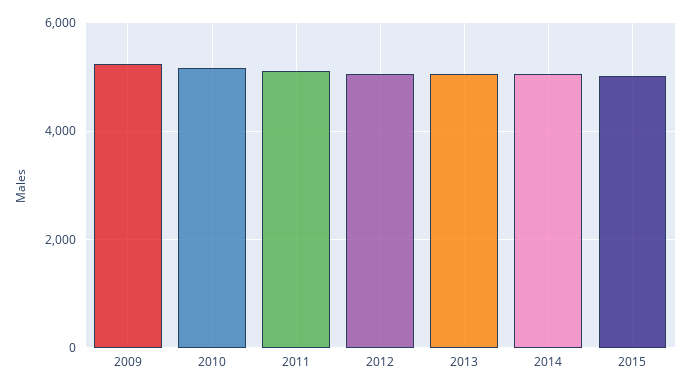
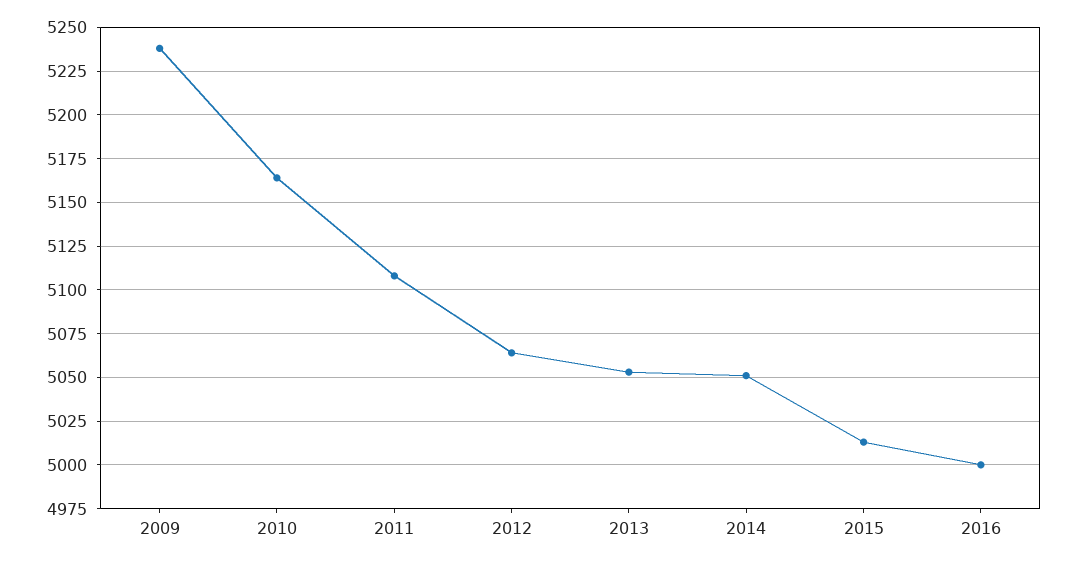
2016: none -> 5000

